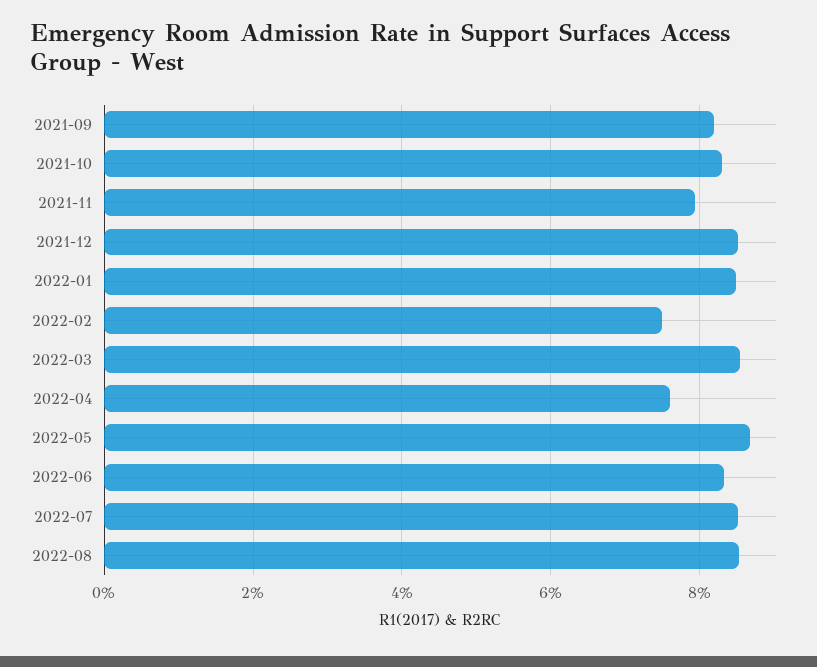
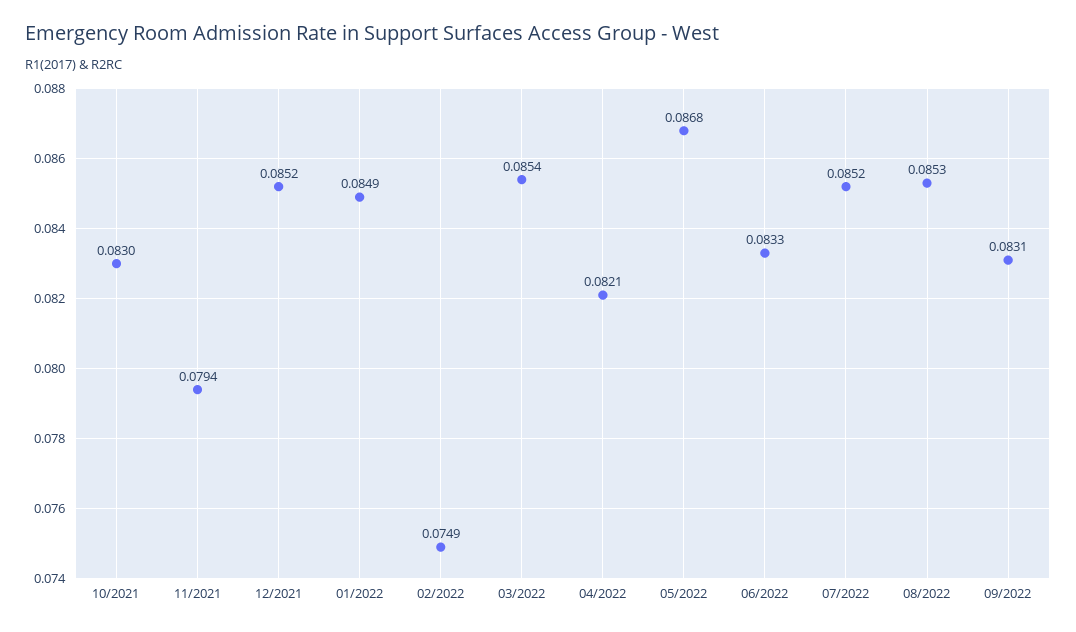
2021-09: 0.082 -> none
2022-04: 0.076 -> 0.0821
09/2022: none -> 0.0831

